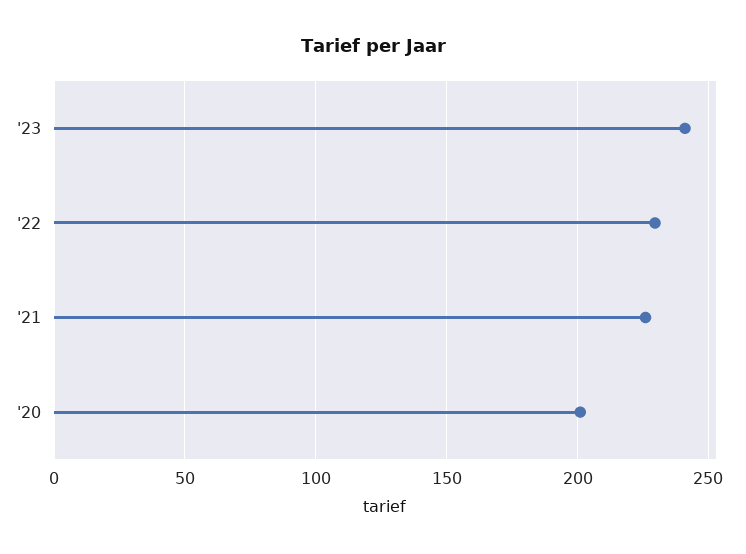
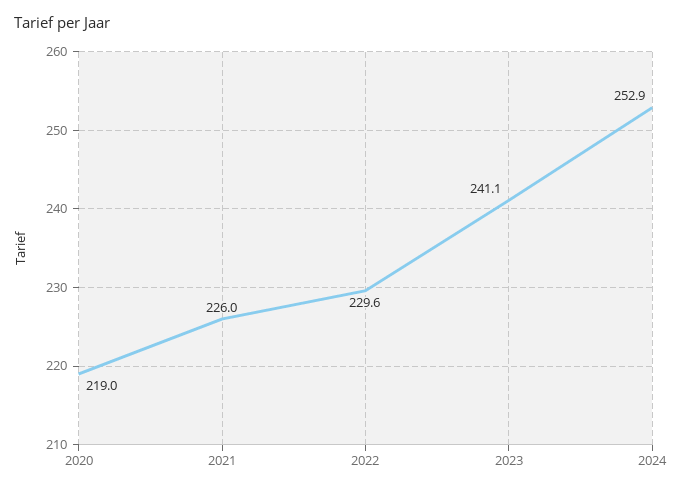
'20: 200 -> 219
2024: none -> 252.9

